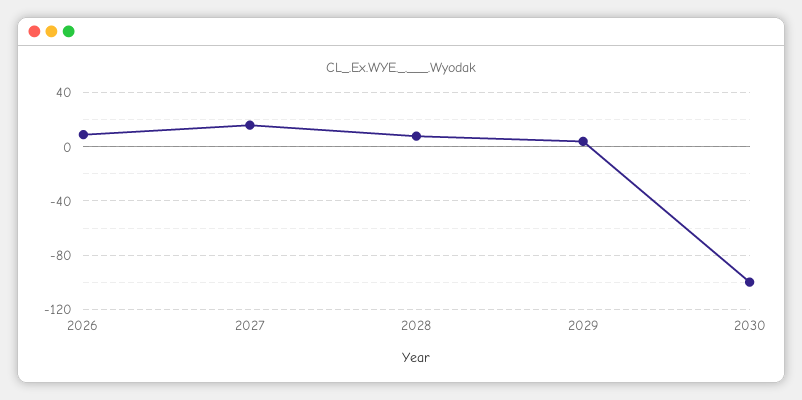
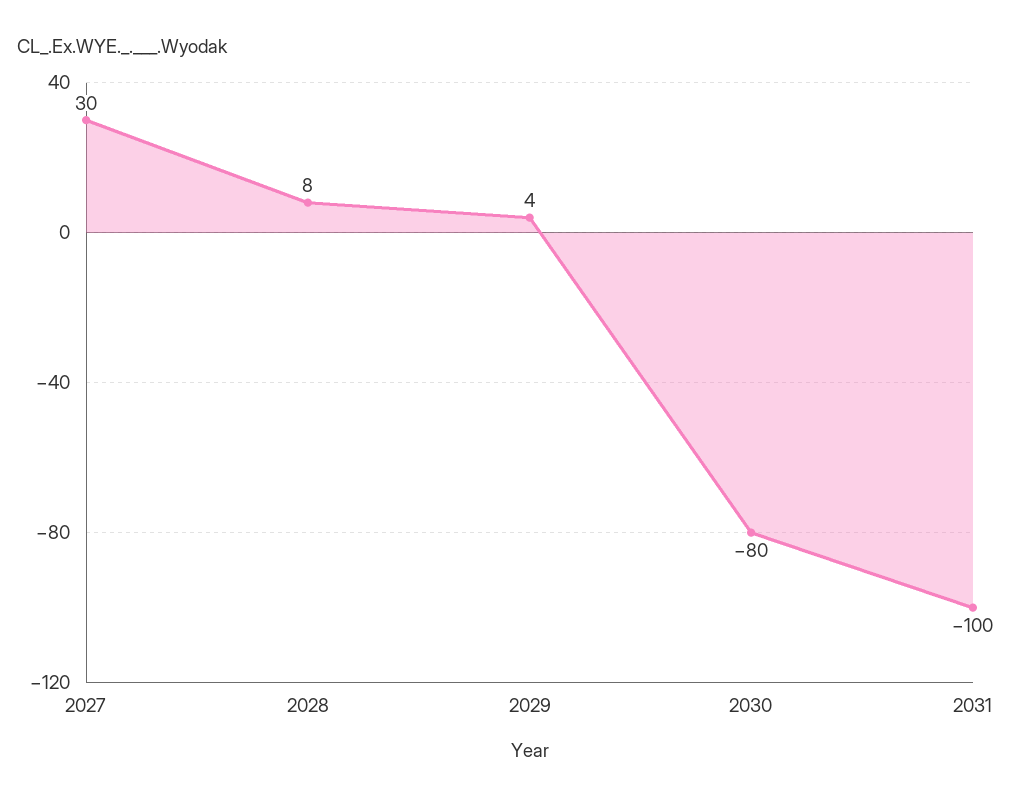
2026: 10 -> none
2027: 15 -> 30
2030: -100 -> -80
2031: none -> -100

